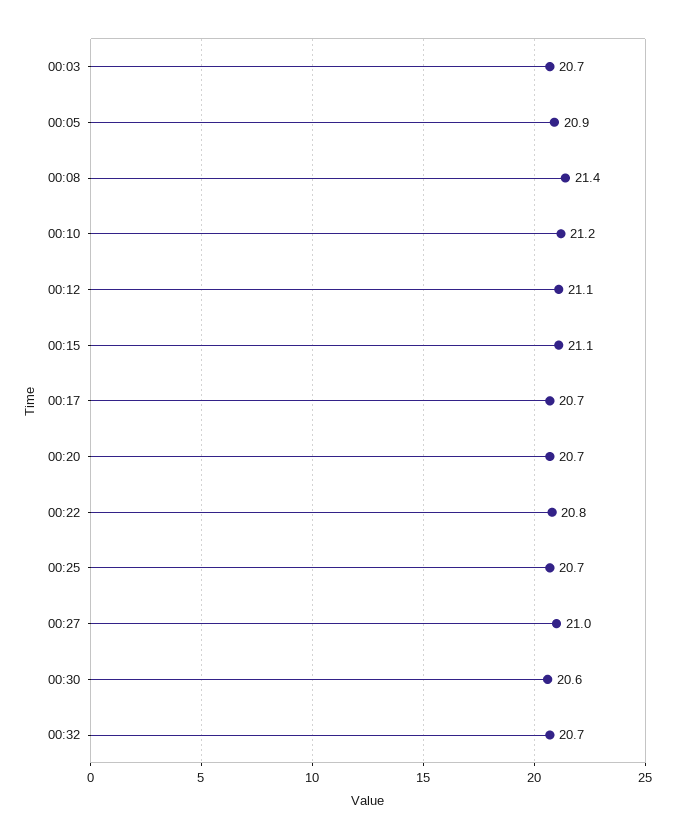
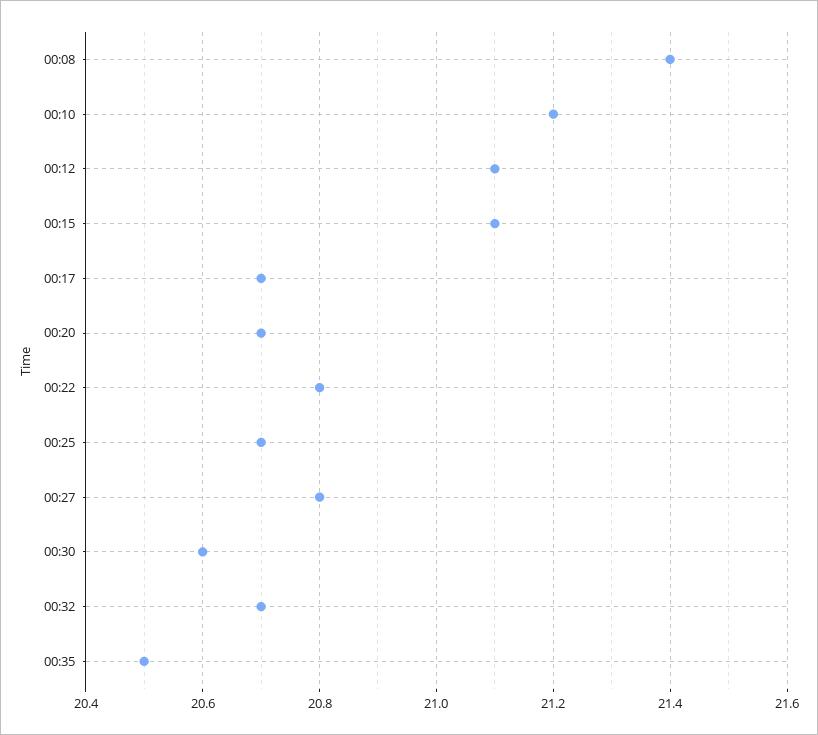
00:03: 20.7 -> none
00:05: 20.9 -> none
00:27: 21 -> 20.8
00:35: none -> 20.5

